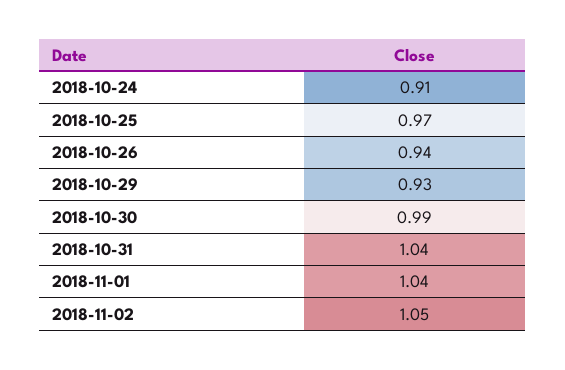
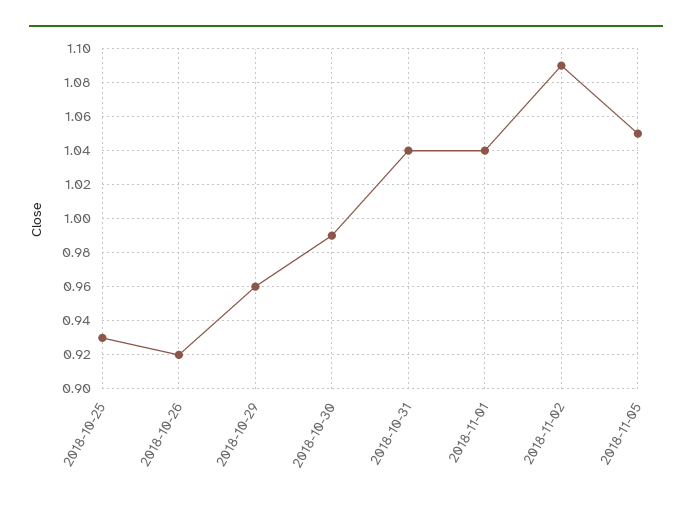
2018-10-24: 0.91 -> none
2018-10-25: 0.97 -> 0.93
2018-10-26: 0.94 -> 0.92
2018-10-29: 0.93 -> 0.96
2018-11-02: 1.05 -> 1.09
2018-11-05: none -> 1.05

